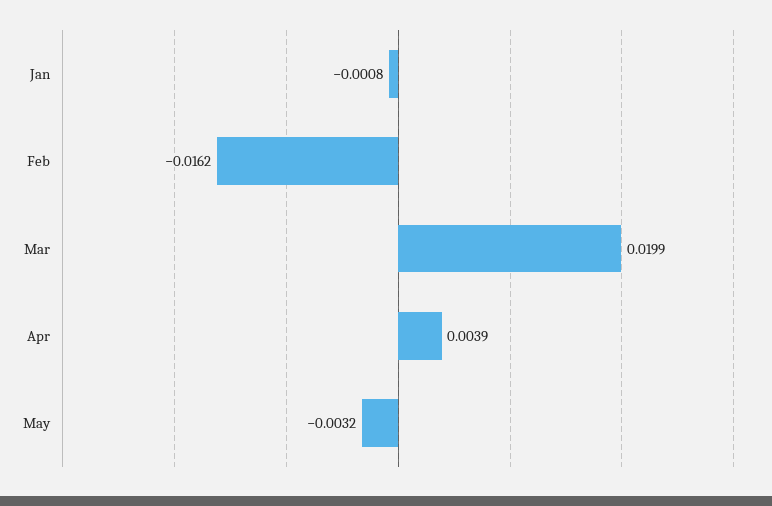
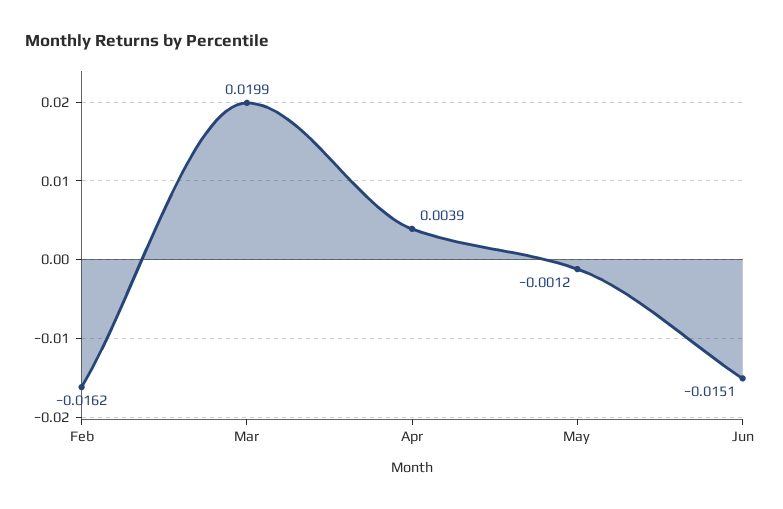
Jan: -0.0008 -> none
May: -0.0032 -> -0.0012
Jun: none -> -0.0151

